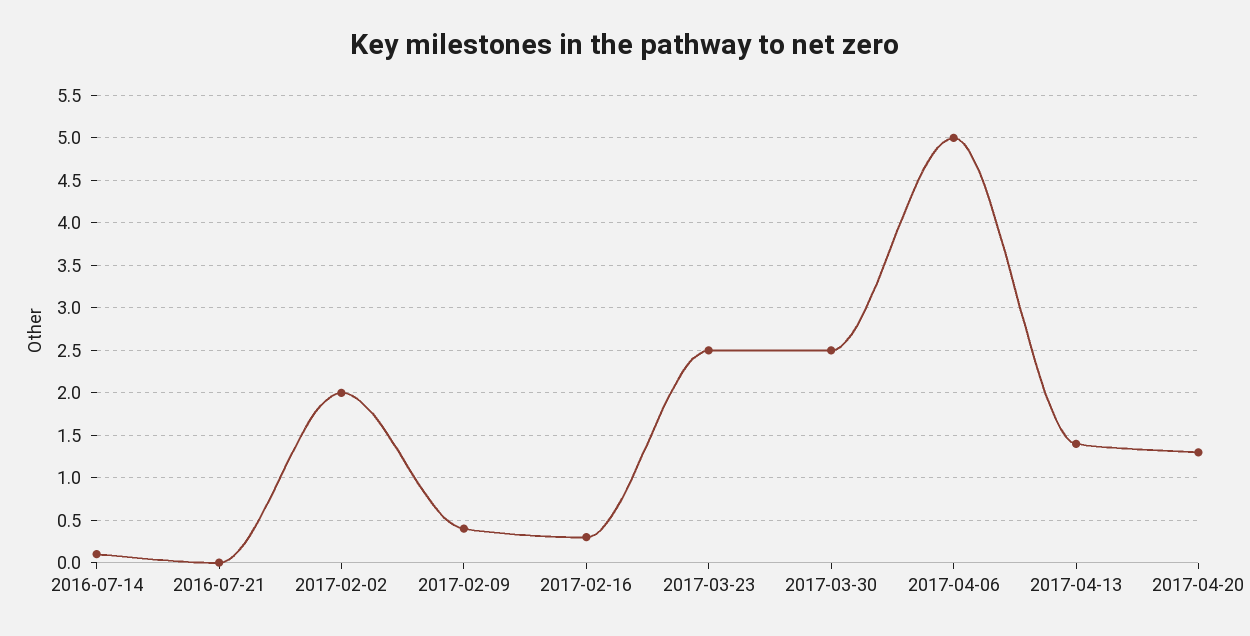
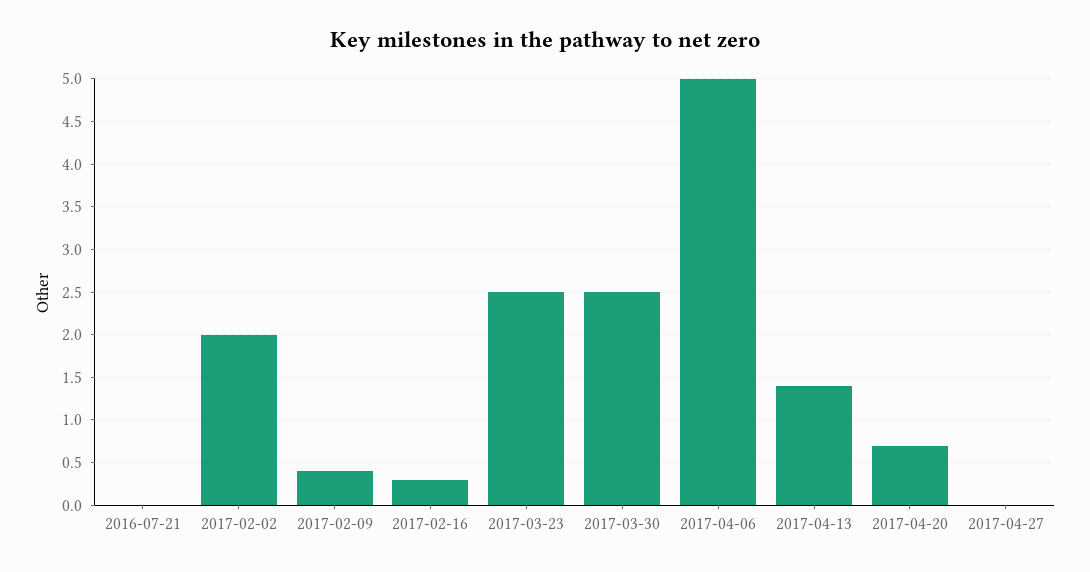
2016-07-14: 0.1 -> none
2017-04-20: 1.3 -> 0.7
2017-04-27: none -> 0

